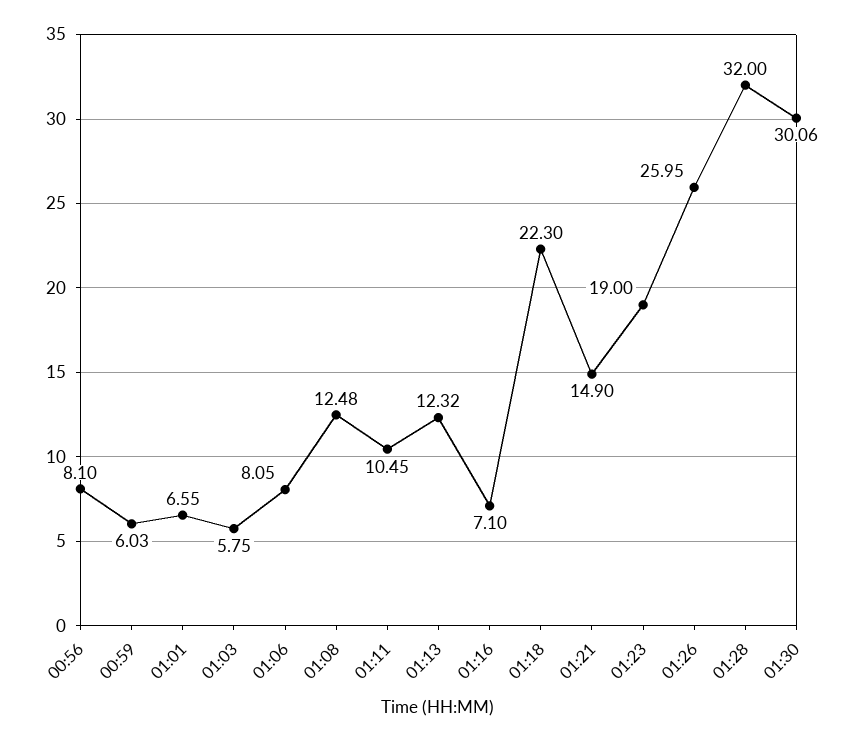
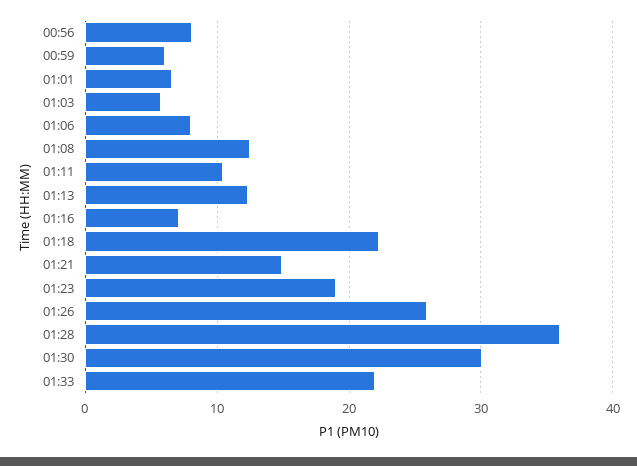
01:28: 32 -> 36
01:33: none -> 22

